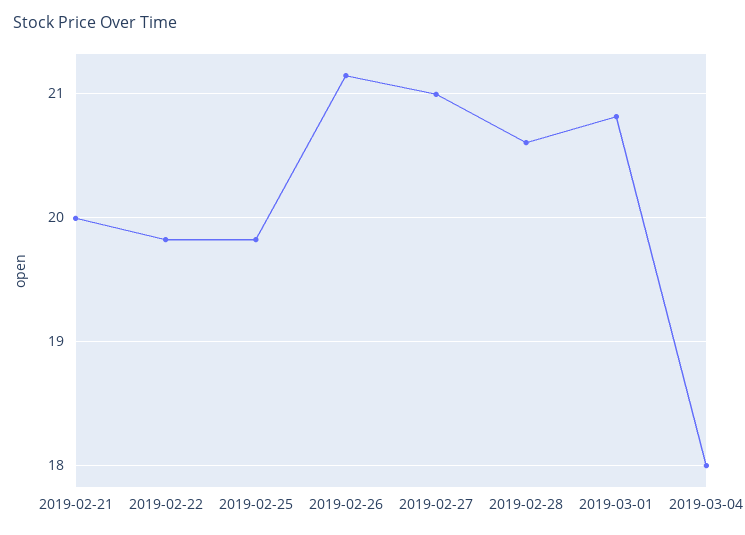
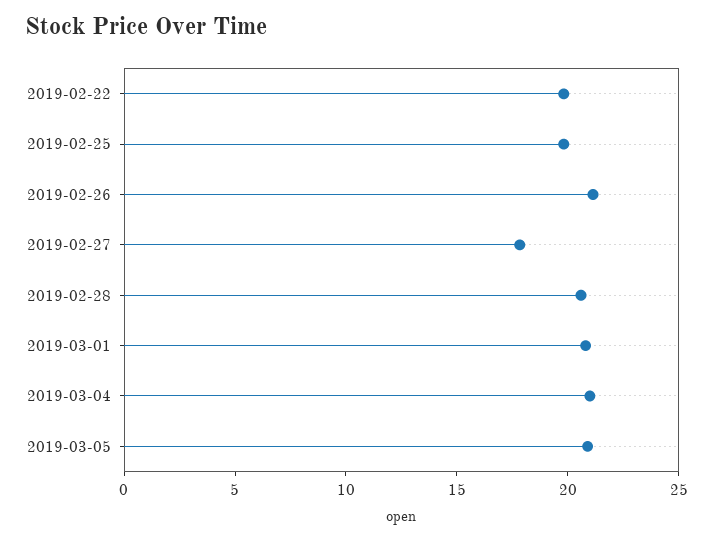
2019-02-21: 20 -> none
2019-02-27: 21 -> 18
2019-03-04: 18 -> 21
2019-03-05: none -> 21

